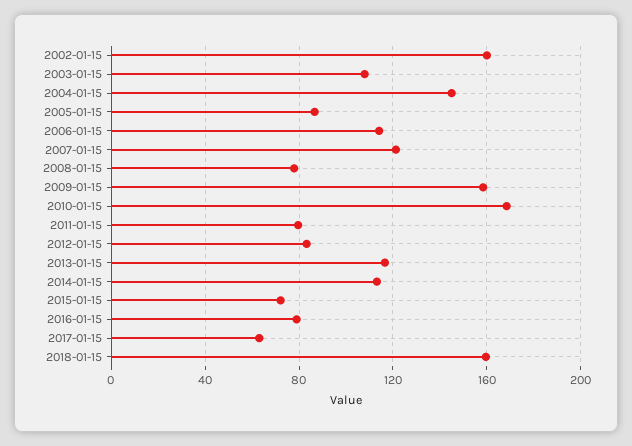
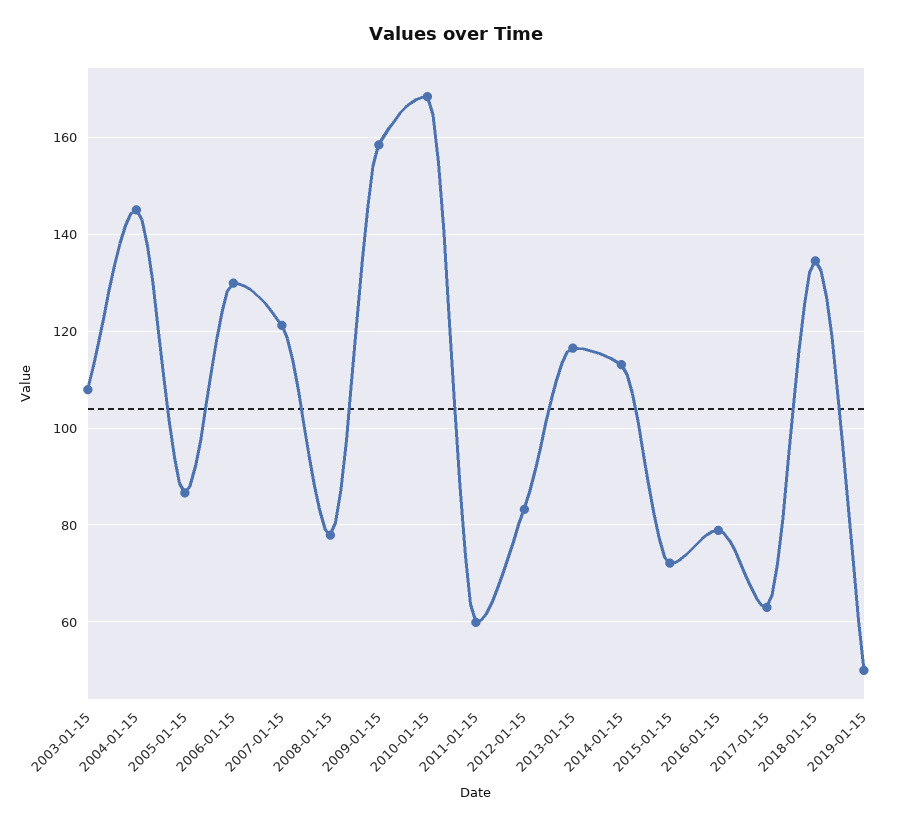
2002-01-15: 160 -> none
2006-01-15: 115 -> 130
2011-01-15: 80 -> 60
2018-01-15: 160 -> 134
2019-01-15: none -> 50

